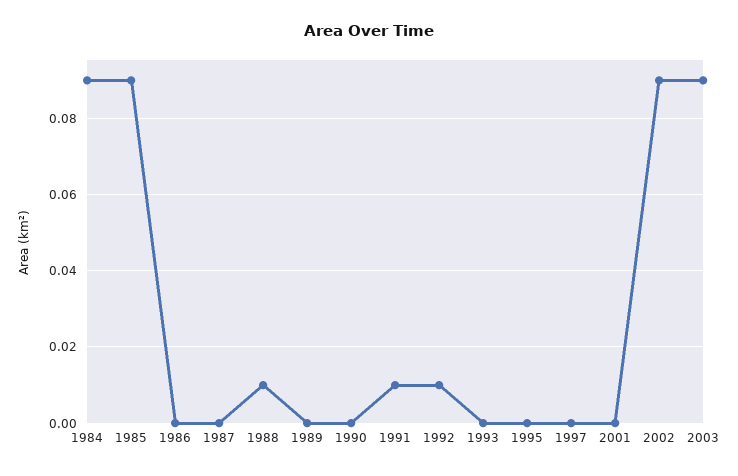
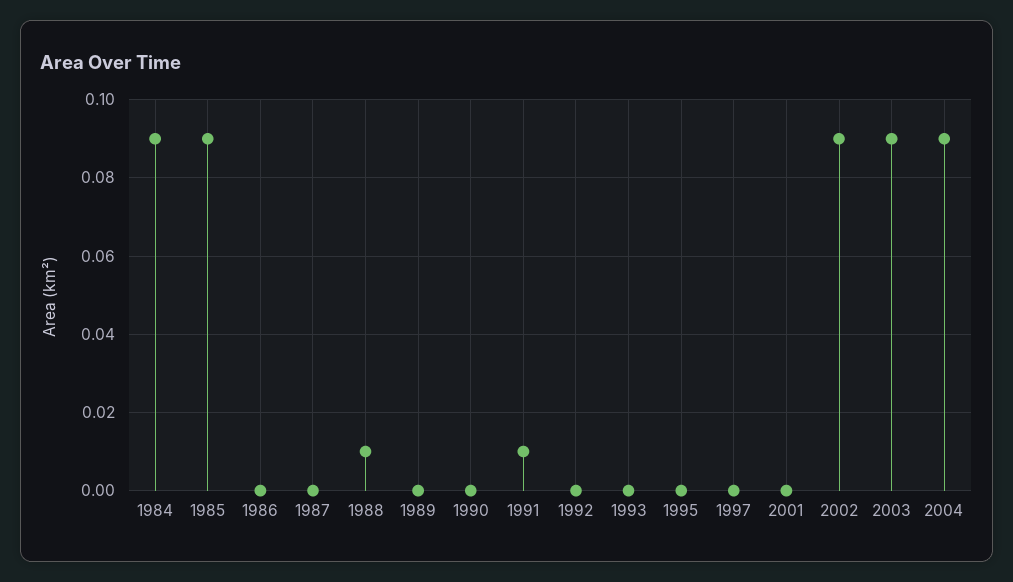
1992: 0.01 -> 0
2004: none -> 0.09

